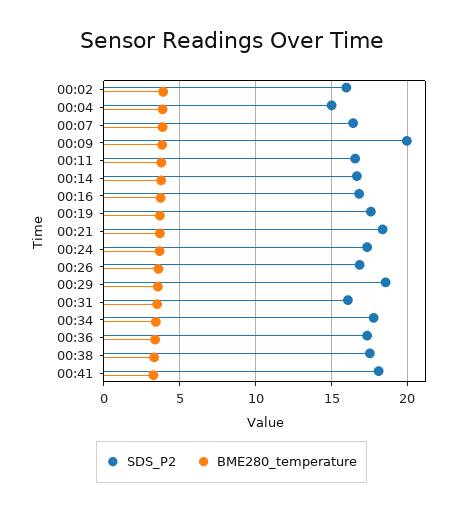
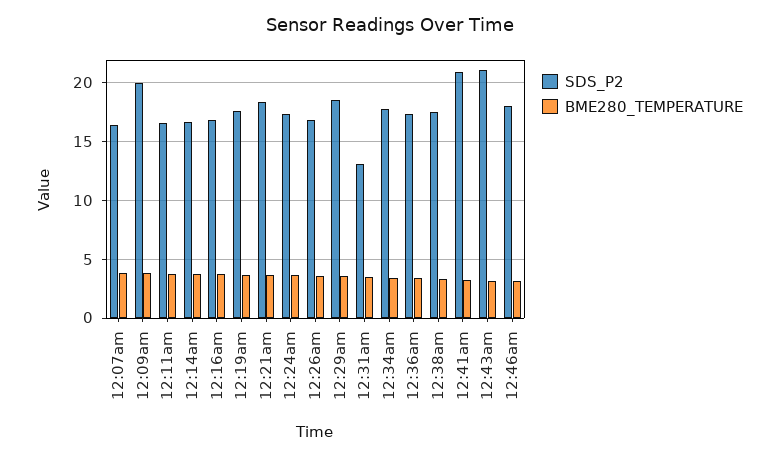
SDS_P2, 00:02: 16 -> none
BME280_temperature, 00:02: 4 -> none
SDS_P2, 00:04: 15 -> none
BME280_temperature, 00:04: 4 -> none
SDS_P2, 00:31: 16 -> 13
SDS_P2, 00:41: 18 -> 21
SDS_P2, 12:43am: none -> 21
BME280_temperature, 12:43am: none -> 3
SDS_P2, 12:46am: none -> 18
BME280_temperature, 12:46am: none -> 3

